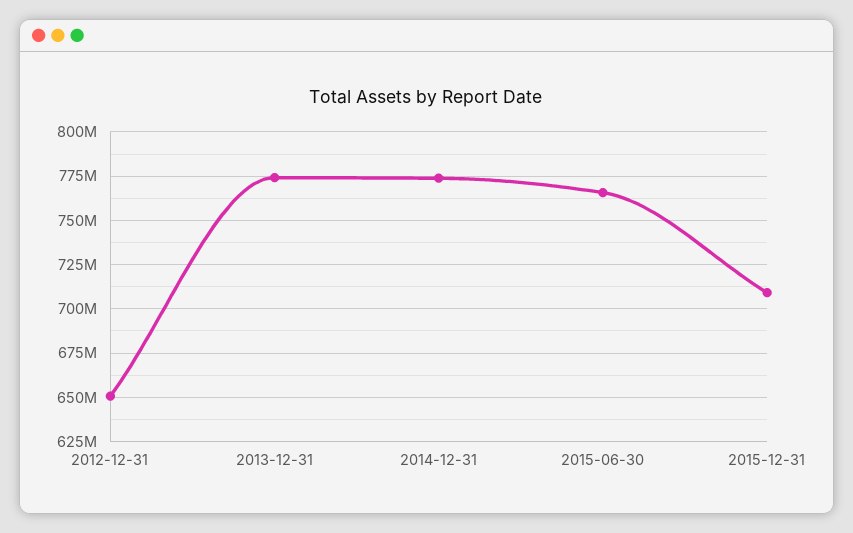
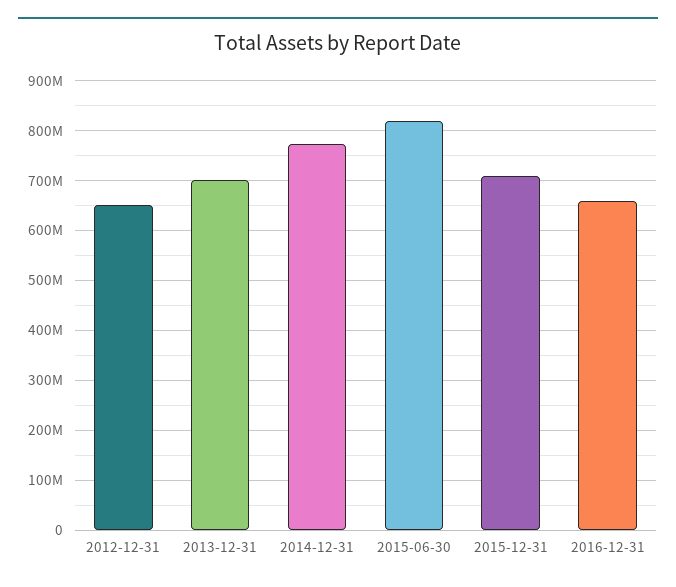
2013-12-31: 775000000 -> 700000000
2015-06-30: 765000000 -> 820000000
2016-12-31: none -> 660000000

